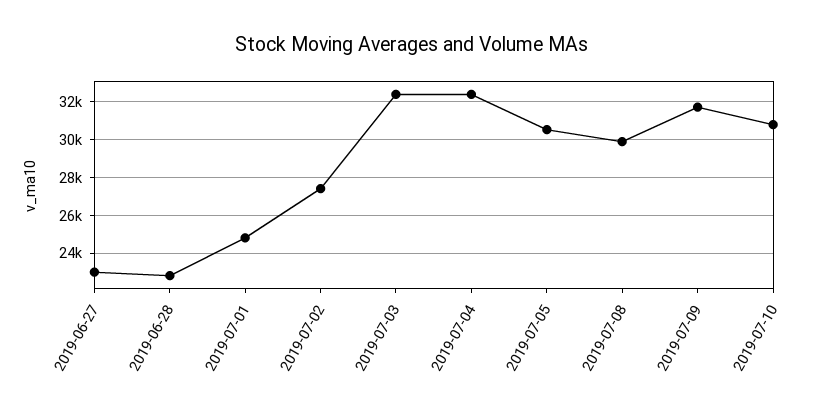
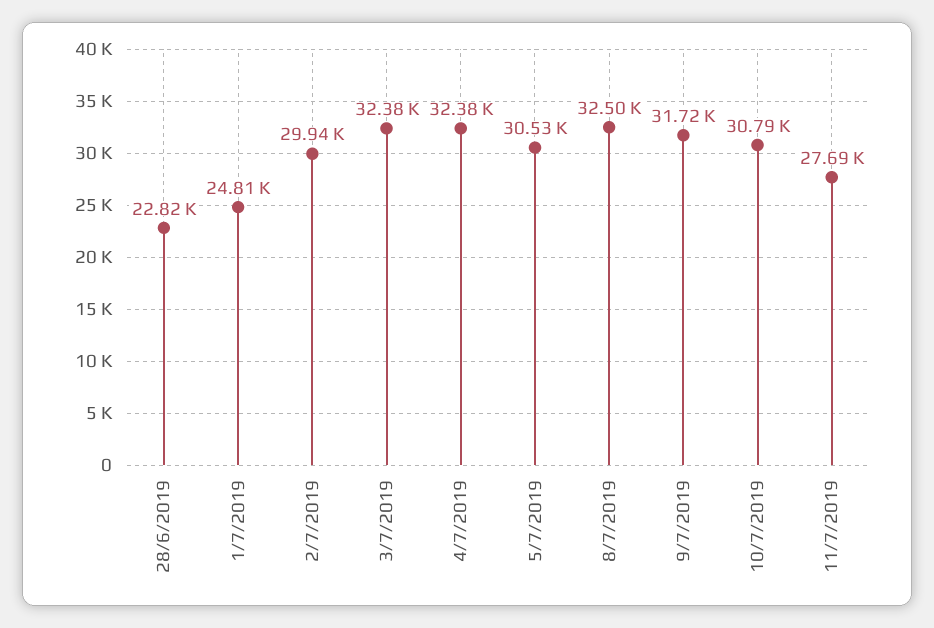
2019-06-27: 23000 -> none
2019-07-02: 27500 -> 29940
2019-07-08: 30000 -> 32500
11/7/2019: none -> 27690

